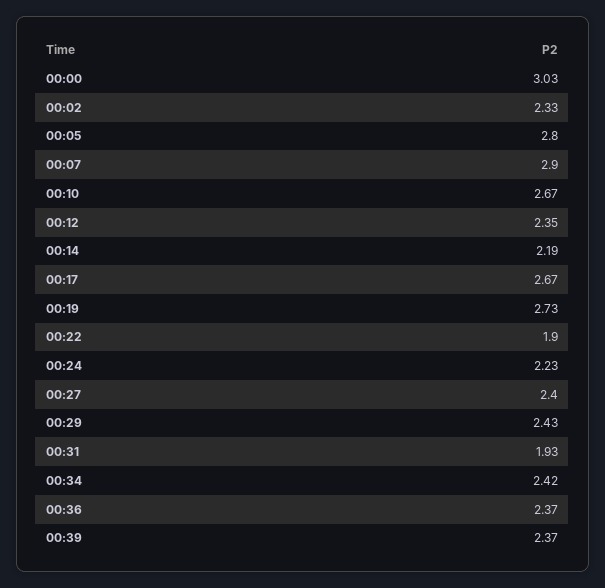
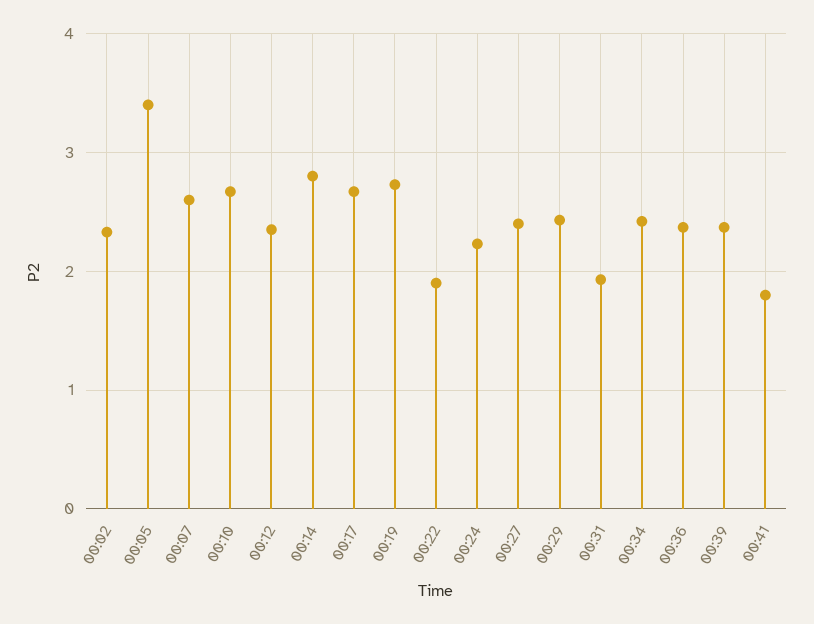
00:00: 3.03 -> none
00:05: 2.8 -> 3.4
00:07: 2.9 -> 2.6
00:14: 2.19 -> 2.8
00:41: none -> 1.8

